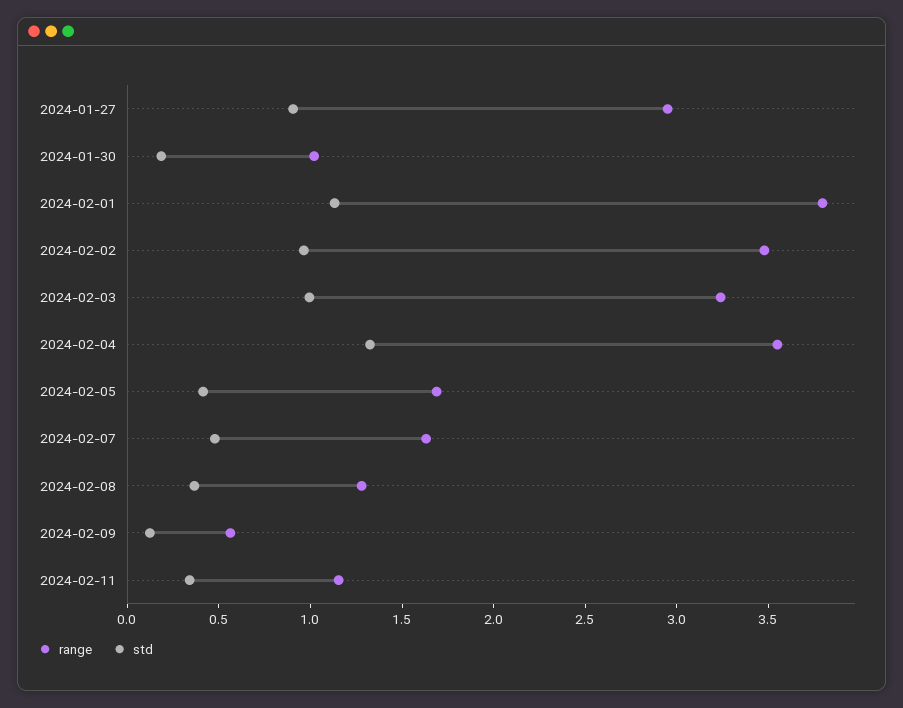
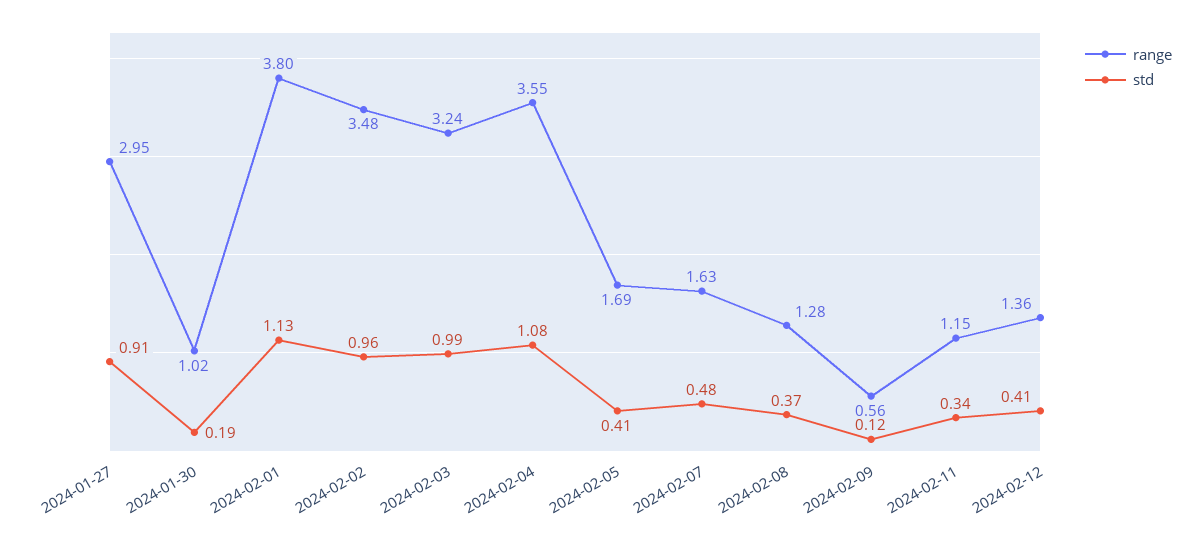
std, 2024-02-04: 1.3 -> 1.08
range, 2024-02-12: none -> 1.36
std, 2024-02-12: none -> 0.41

